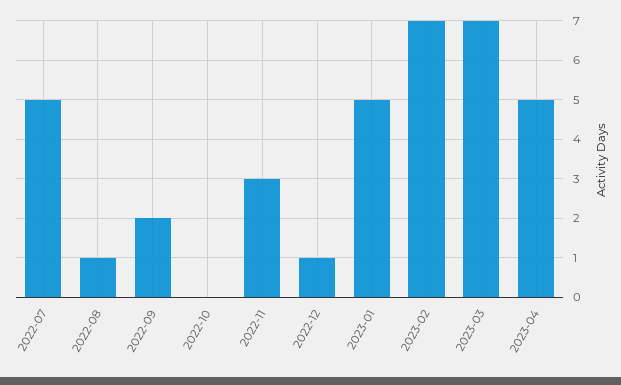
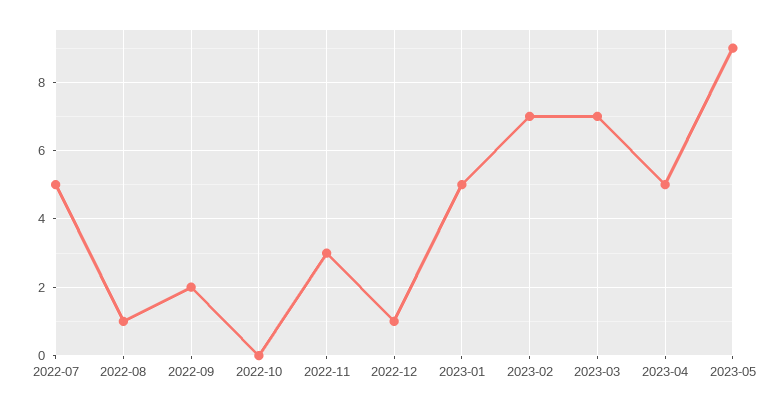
2023-05: none -> 9

